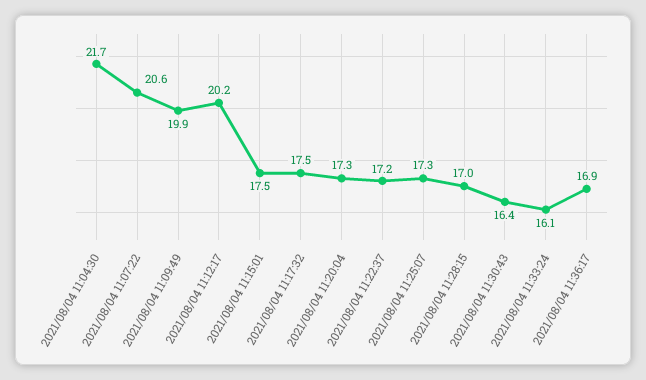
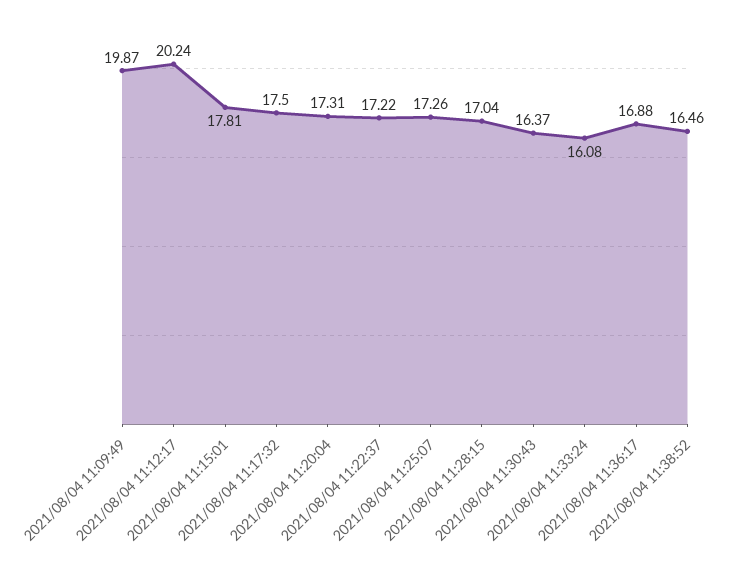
2021/08/04 11:04:30: 21.7 -> none
2021/08/04 11:07:22: 20.6 -> none
2021/08/04 11:15:01: 17.5 -> 17.81
2021/08/04 11:38:52: none -> 16.46

